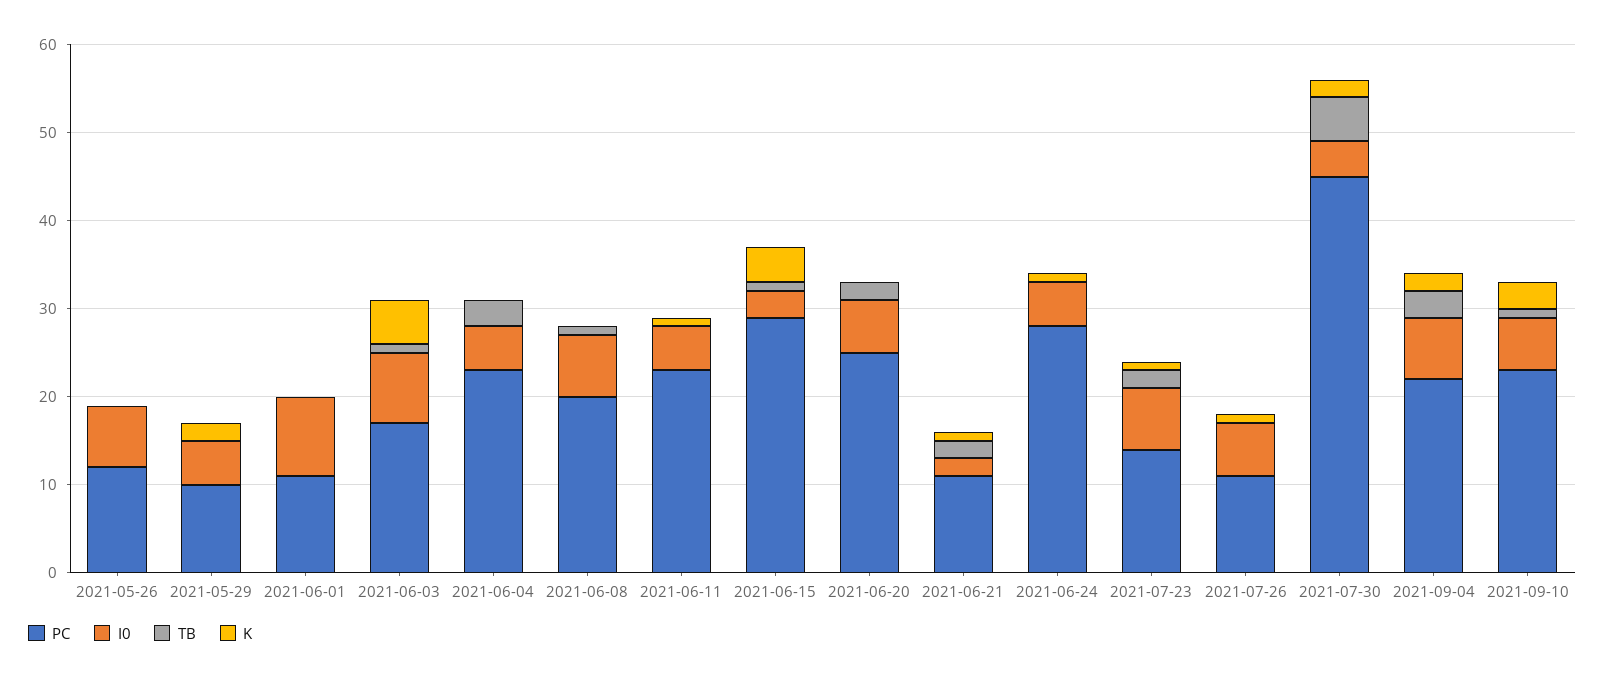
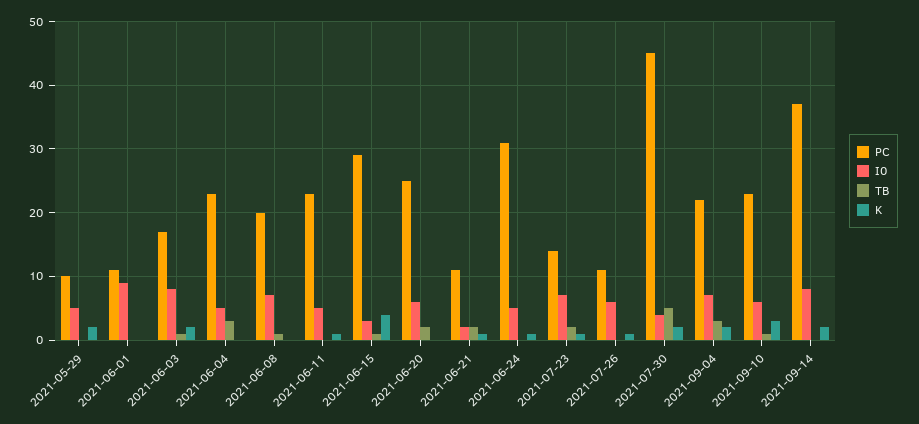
PC, 2021-05-26: 12 -> none
I0, 2021-05-26: 7 -> none
TB, 2021-05-26: 0 -> none
K, 2021-05-26: 0 -> none
K, 2021-06-03: 5 -> 2
PC, 2021-06-24: 28 -> 31
PC, 2021-09-14: none -> 37
I0, 2021-09-14: none -> 8
TB, 2021-09-14: none -> 0
K, 2021-09-14: none -> 2

